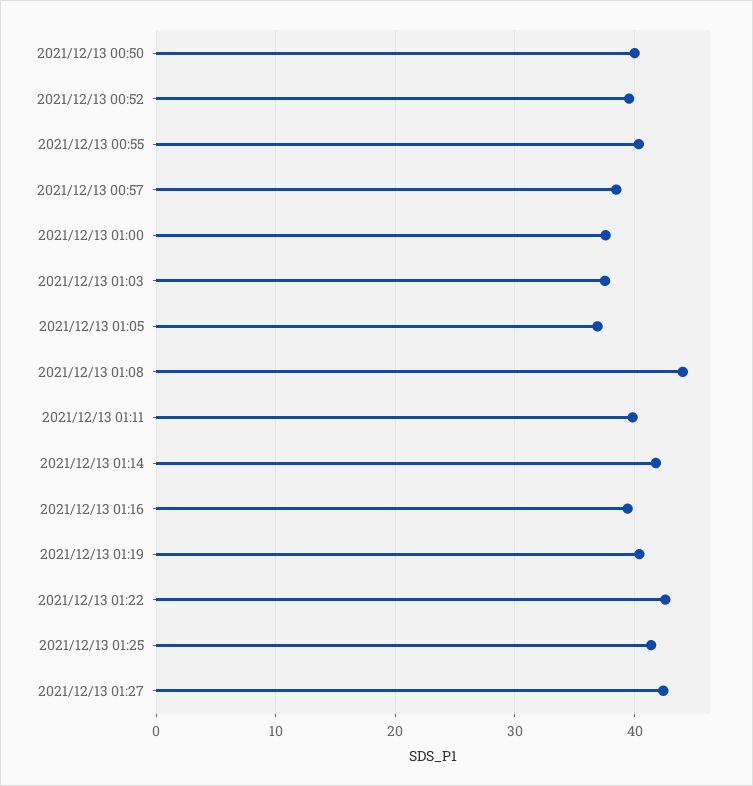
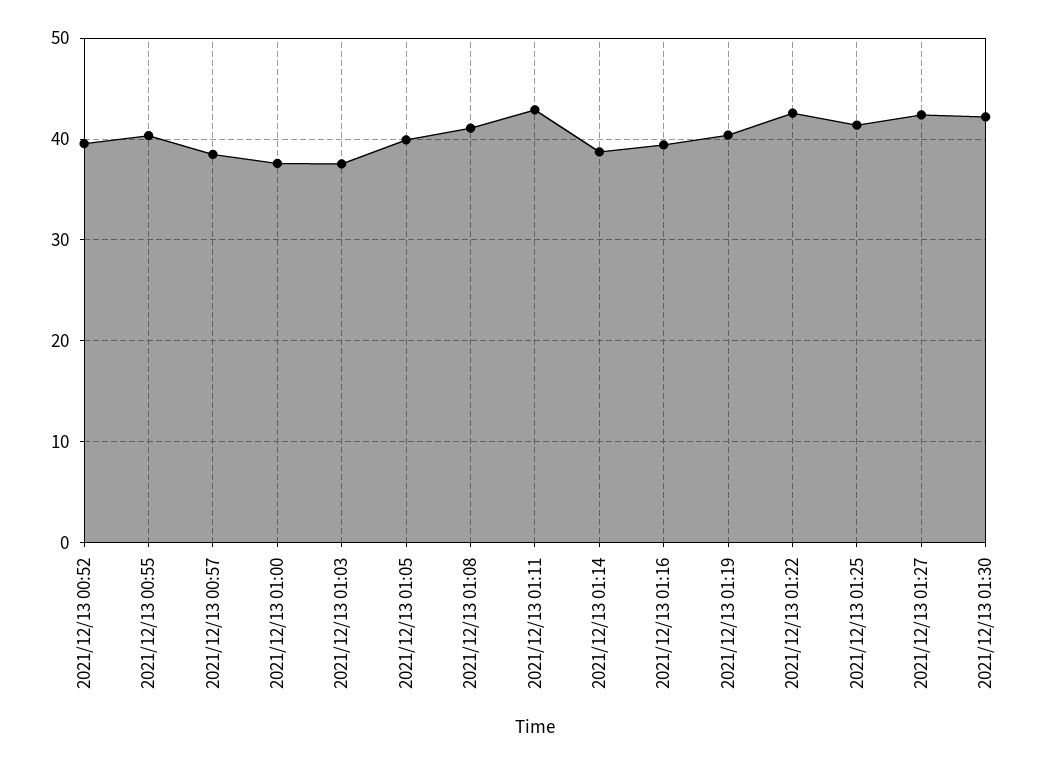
2021/12/13 00:50: 40 -> none
2021/12/13 01:05: 37 -> 40
2021/12/13 01:08: 44 -> 41
2021/12/13 01:11: 40 -> 43
2021/12/13 01:14: 42 -> 39
2021/12/13 01:30: none -> 42

